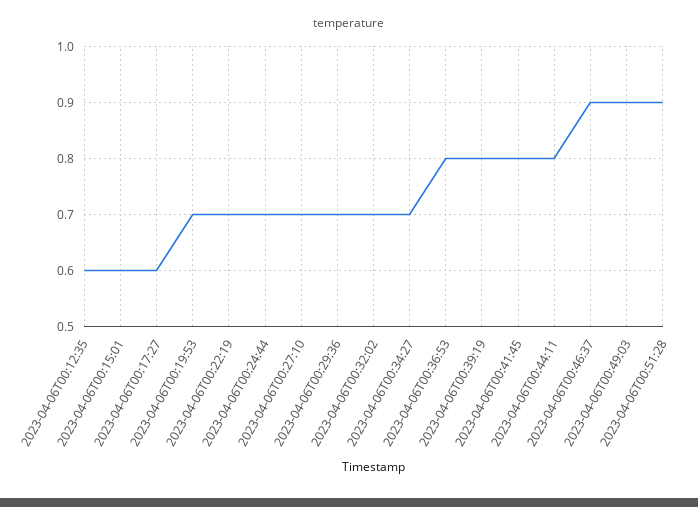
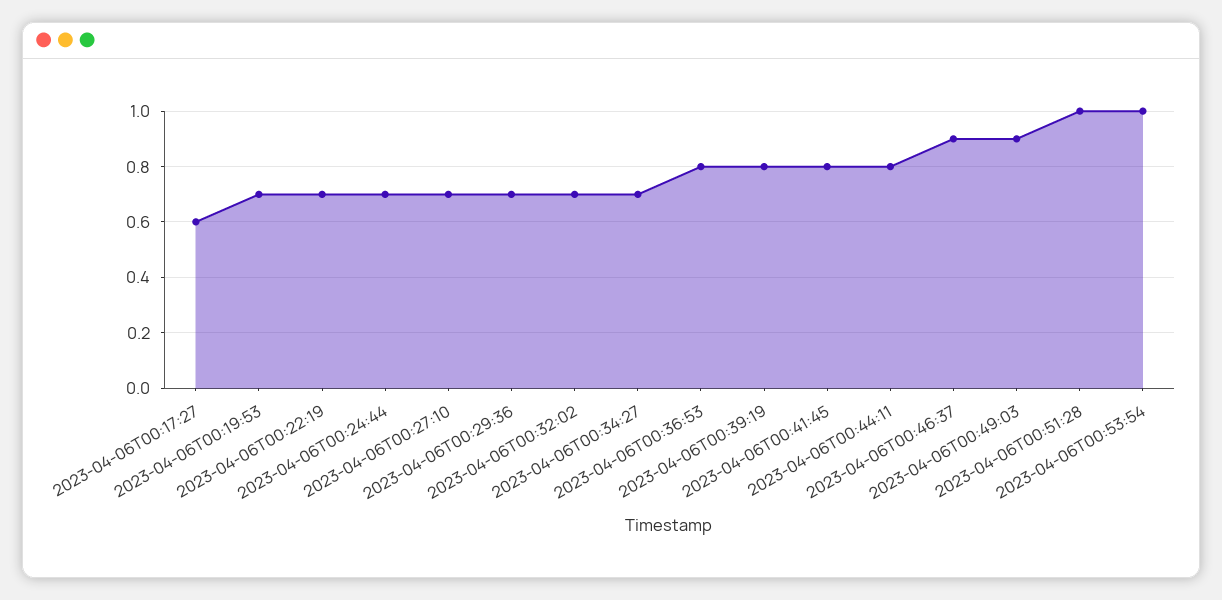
2023-04-06T00:12:35: 0.6 -> none
2023-04-06T00:15:01: 0.6 -> none
2023-04-06T00:51:28: 0.9 -> 1
2023-04-06T00:53:54: none -> 1

